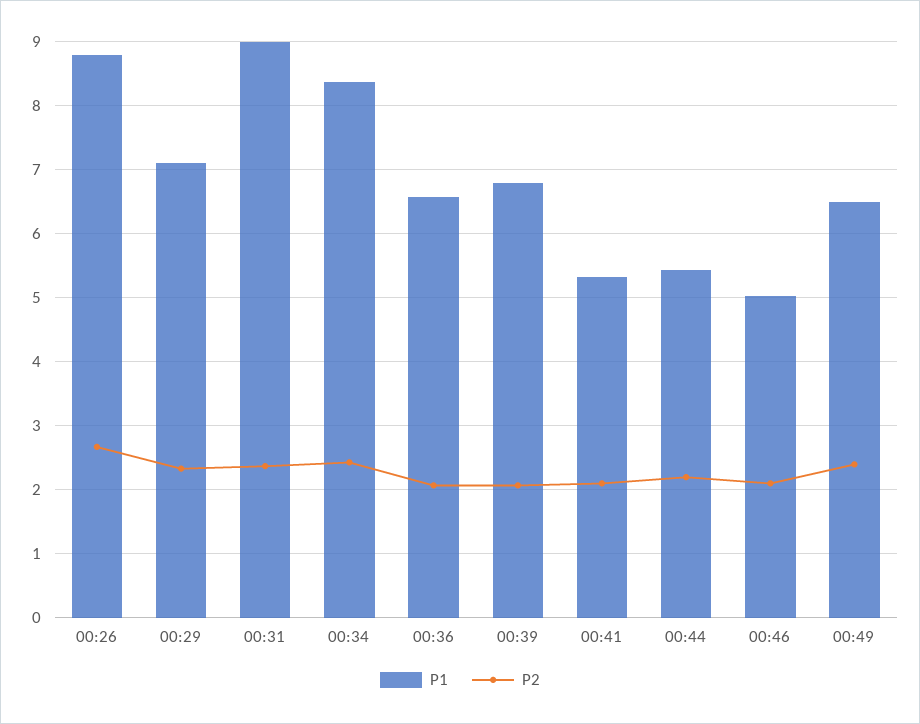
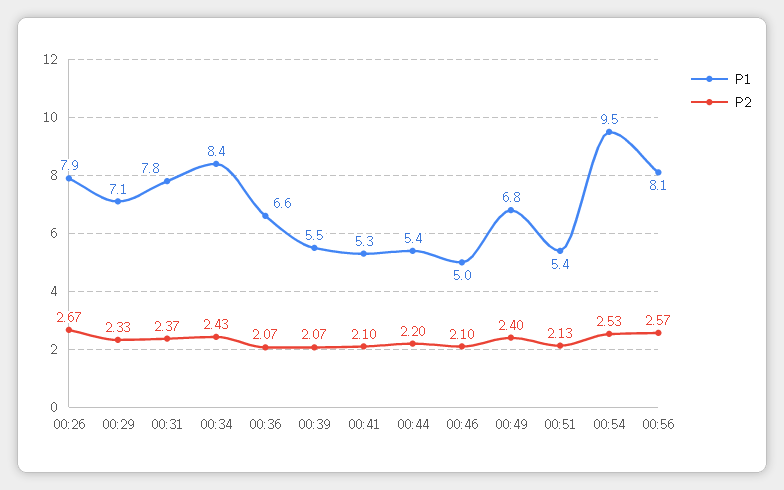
P1, 00:26: 8.8 -> 7.9
P1, 00:31: 9 -> 7.8
P1, 00:39: 6.8 -> 5.5
P1, 00:49: 6.5 -> 6.8
P1, 00:51: none -> 5.4
P2, 00:51: none -> 2.13
P1, 00:54: none -> 9.5
P2, 00:54: none -> 2.53
P1, 00:56: none -> 8.1
P2, 00:56: none -> 2.57

